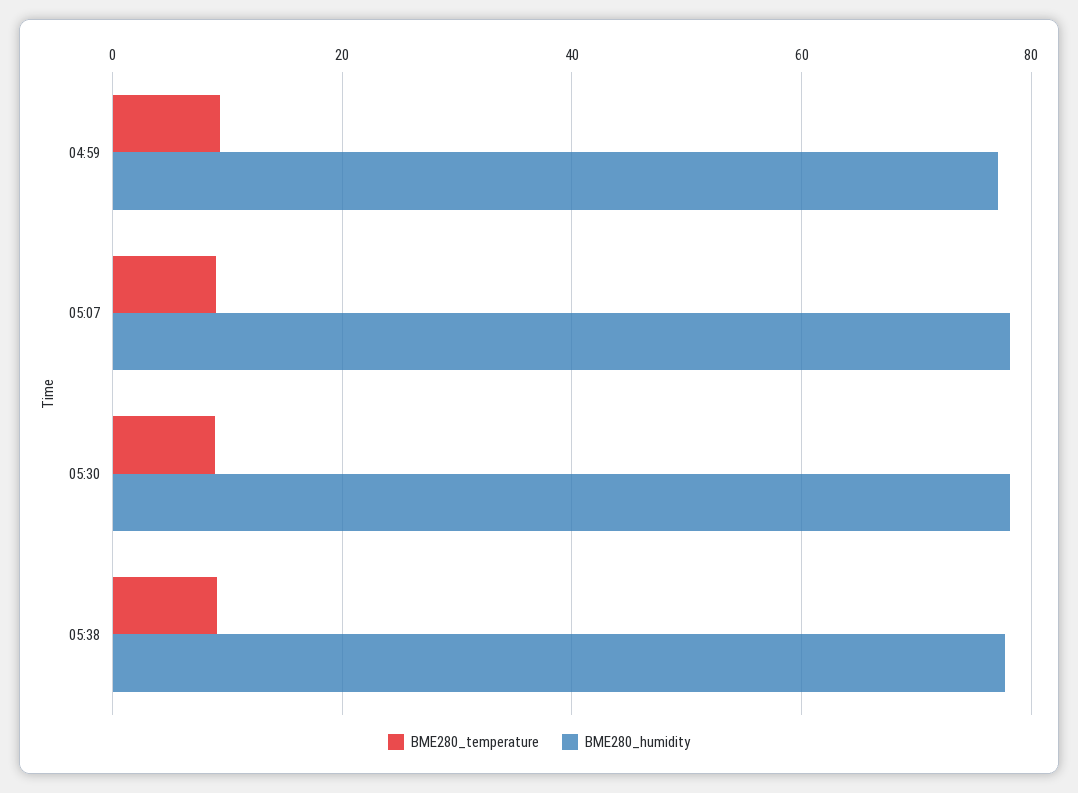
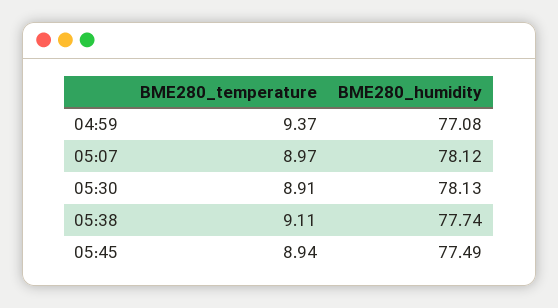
BME280_temperature, 05:45: none -> 8.94
BME280_humidity, 05:45: none -> 77.49

